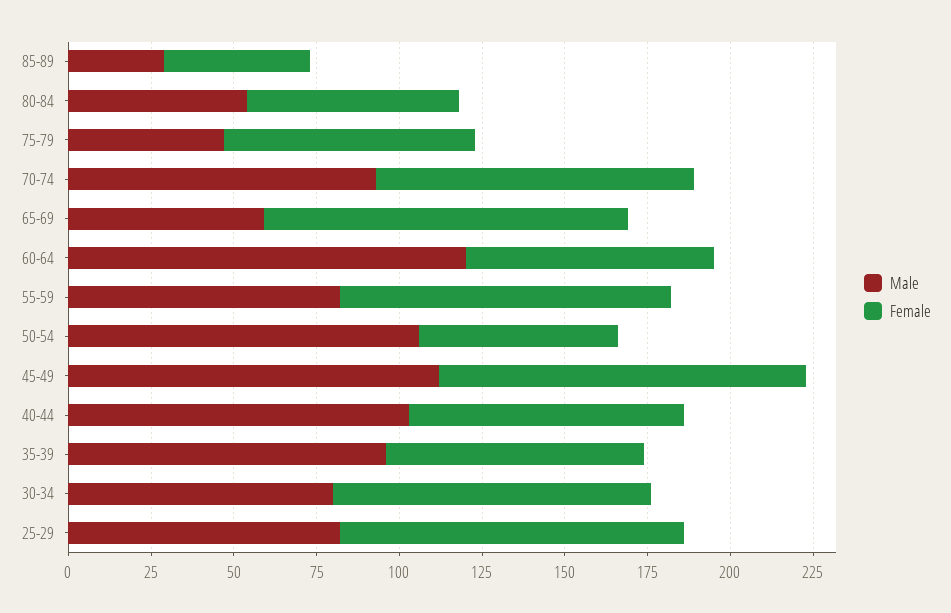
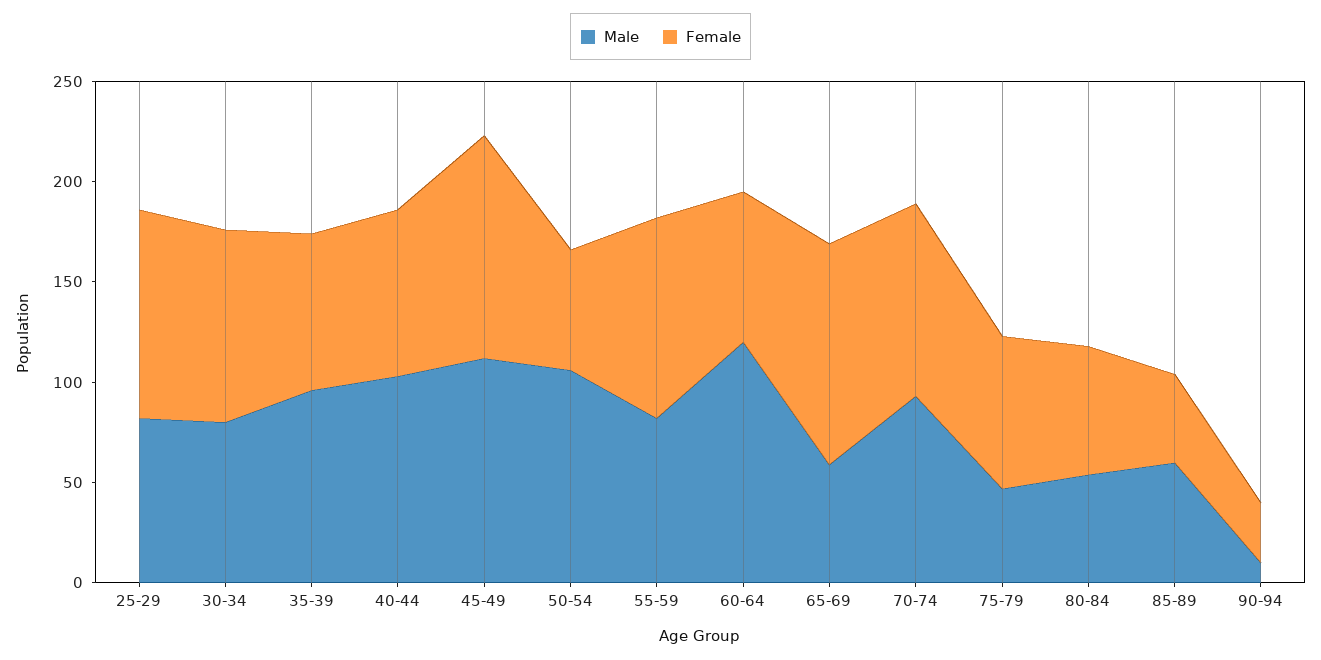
Male, 85-89: 30 -> 60
Male, 90-94: none -> 10
Female, 90-94: none -> 30

